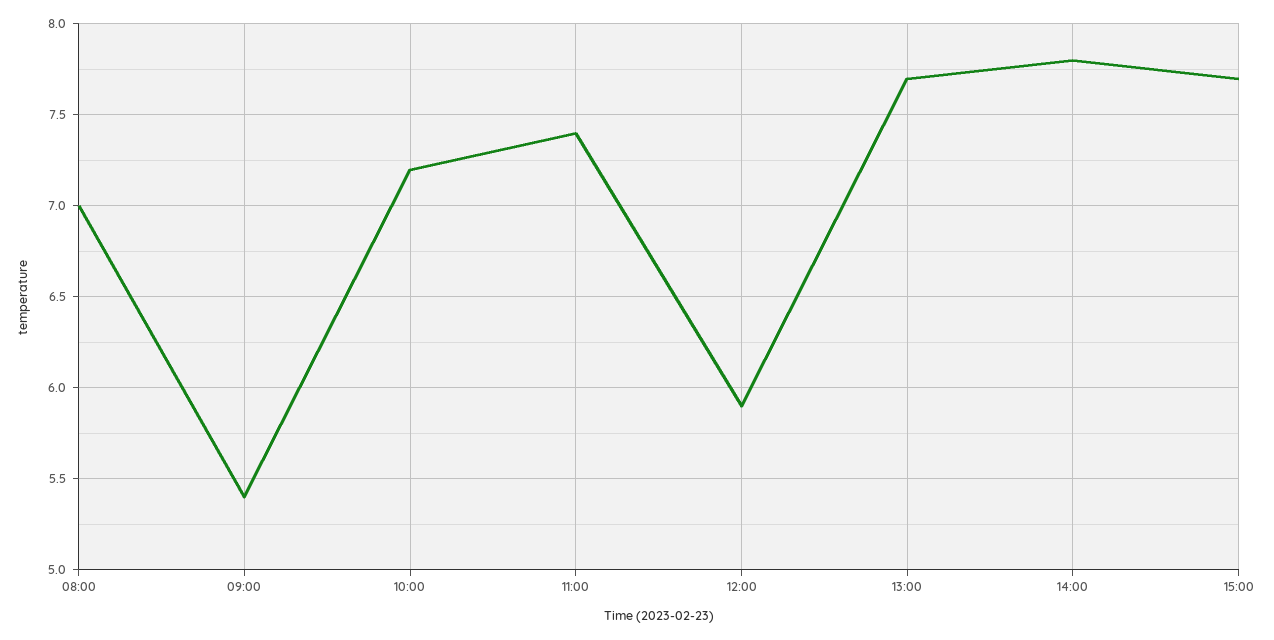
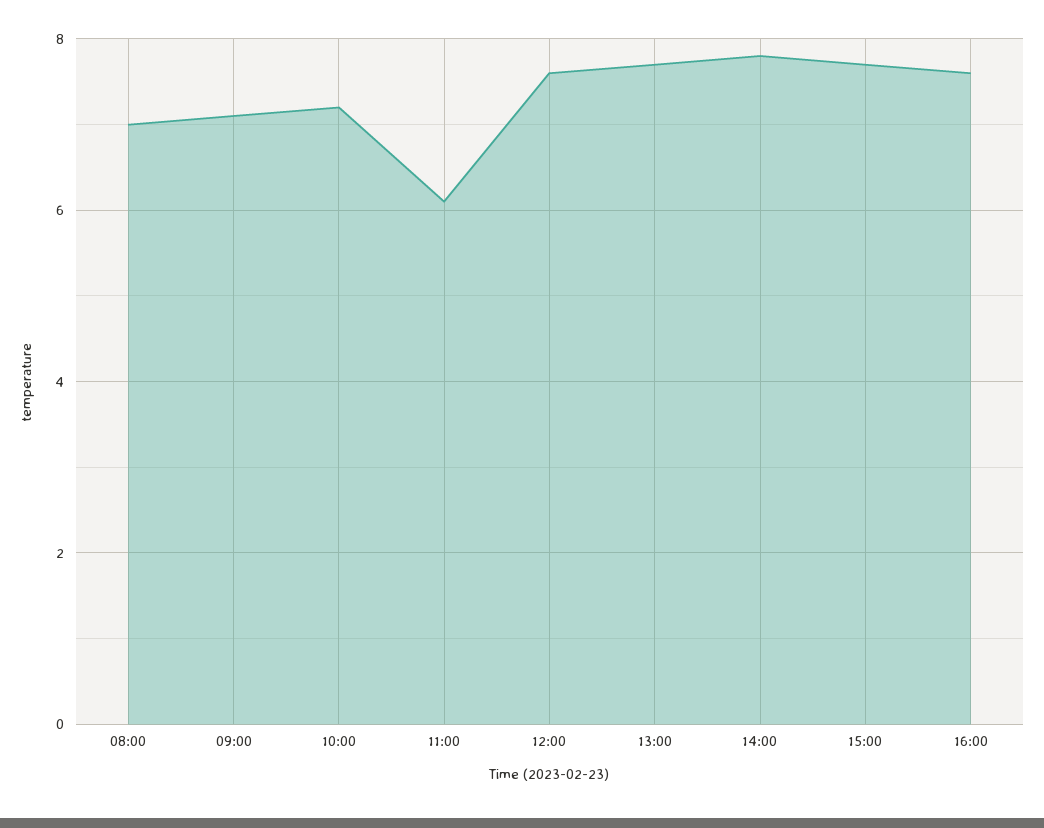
09:00: 5.4 -> 7
11:00: 7.4 -> 6
12:00: 5.9 -> 7.5
16:00: none -> 7.5

